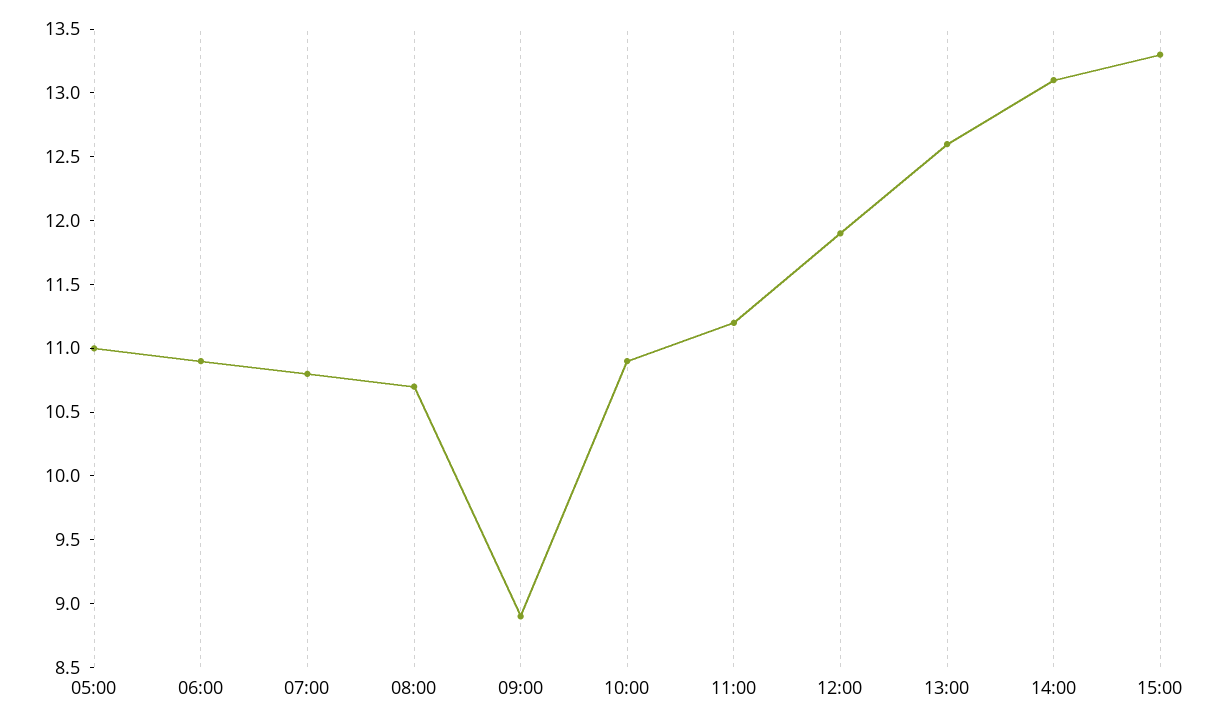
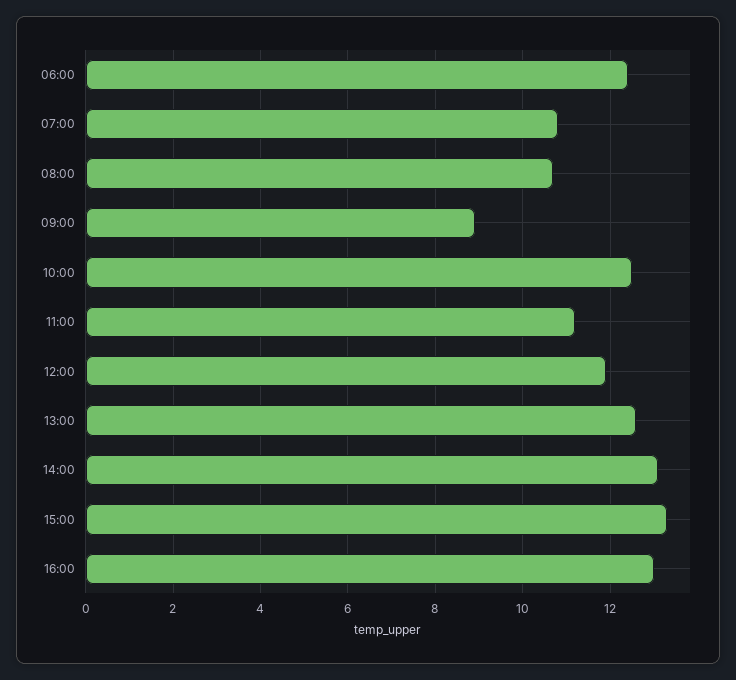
05:00: 11 -> none
06:00: 10.9 -> 12.5
10:00: 10.9 -> 12.5
16:00: none -> 13

